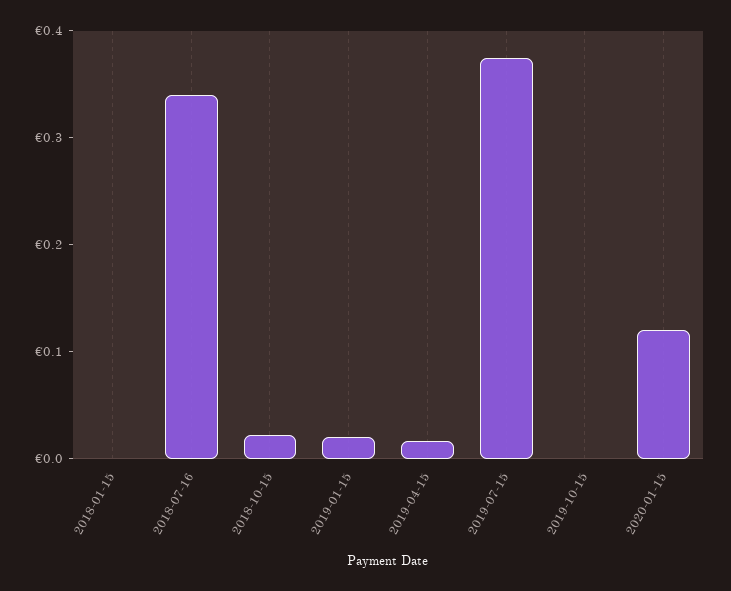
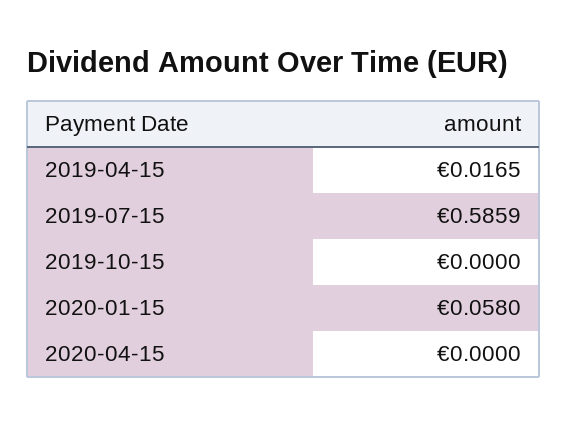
2018-01-15: 0 -> none
2018-07-16: 0.34 -> none
2018-10-15: 0.02 -> none
2019-01-15: 0.02 -> none
2019-07-15: 0.38 -> 0.5859
2020-01-15: 0.12 -> 0.058
2020-04-15: none -> 0

